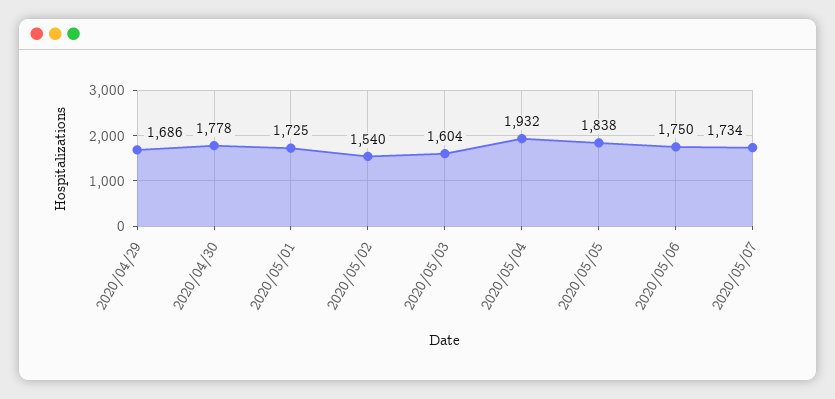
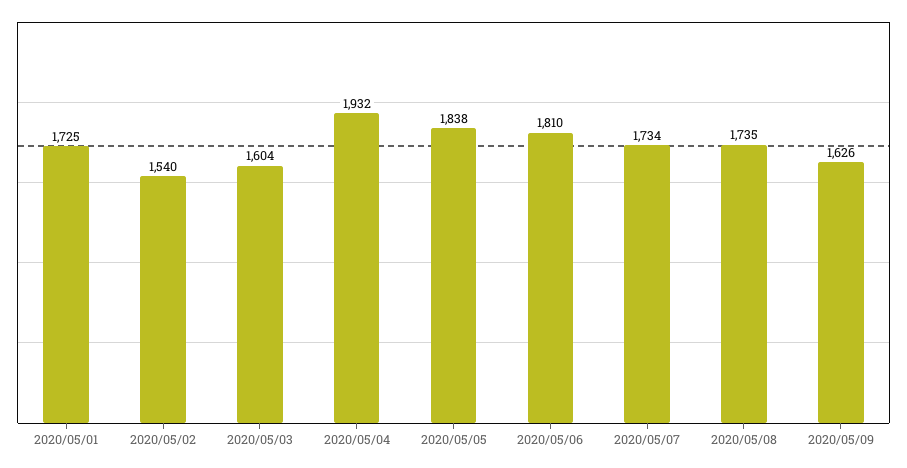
2020/04/29: 1686 -> none
2020/04/30: 1778 -> none
2020/05/06: 1750 -> 1810
2020/05/08: none -> 1735
2020/05/09: none -> 1626

